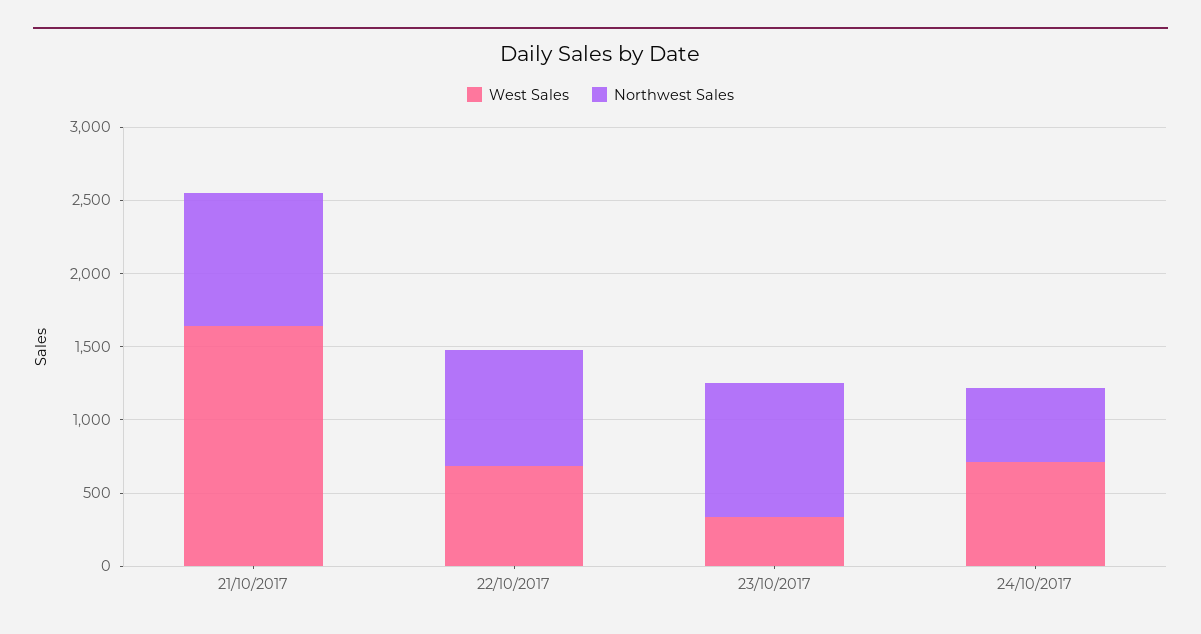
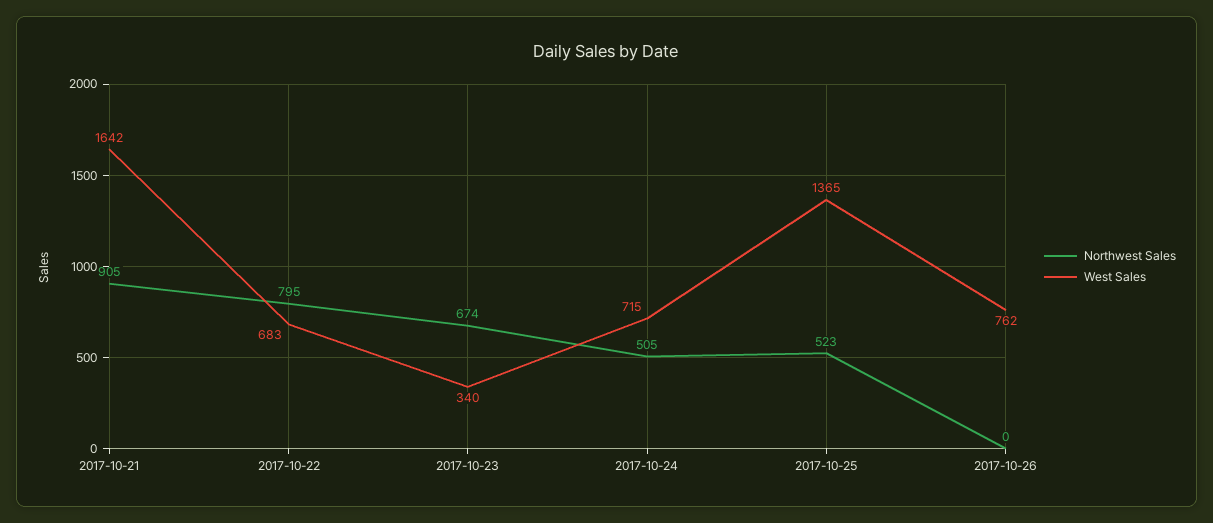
Northwest Sales, 23/10/2017: 900 -> 674
Northwest Sales, 2017-10-25: none -> 523
West Sales, 2017-10-25: none -> 1365
Northwest Sales, 2017-10-26: none -> 0
West Sales, 2017-10-26: none -> 762

